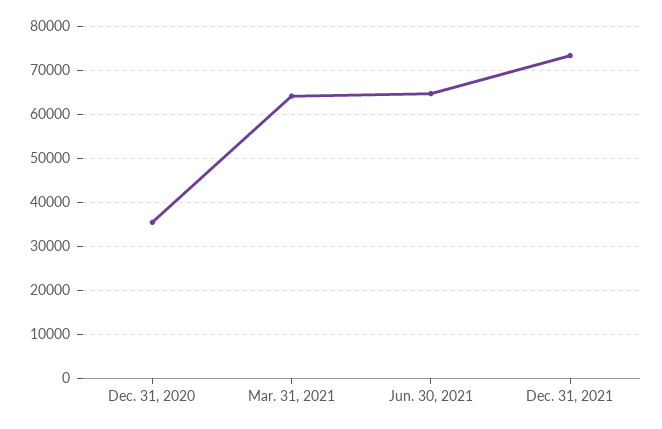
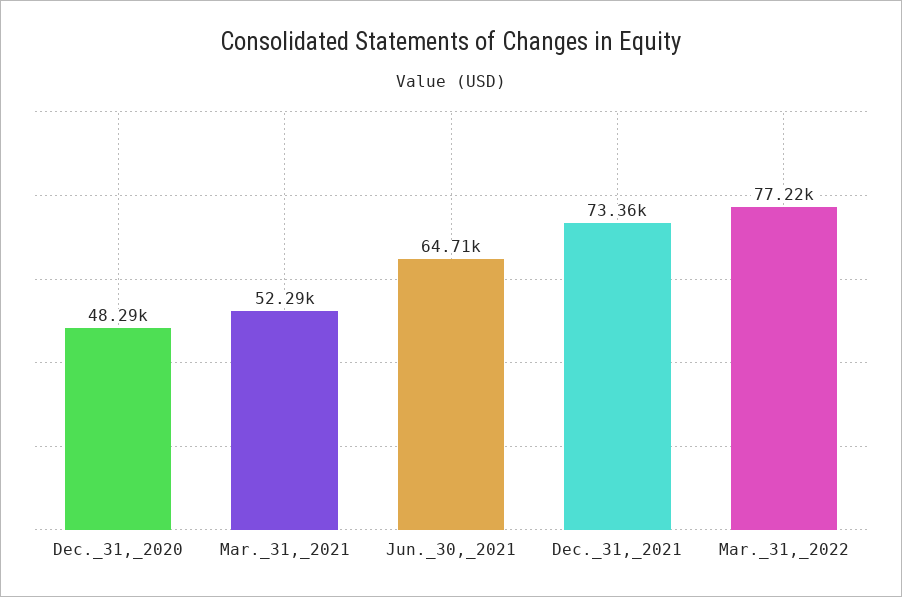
Dec. 31, 2020: 36000 -> 48290
Mar. 31, 2021: 64000 -> 52290
Mar._31,_2022: none -> 77220

